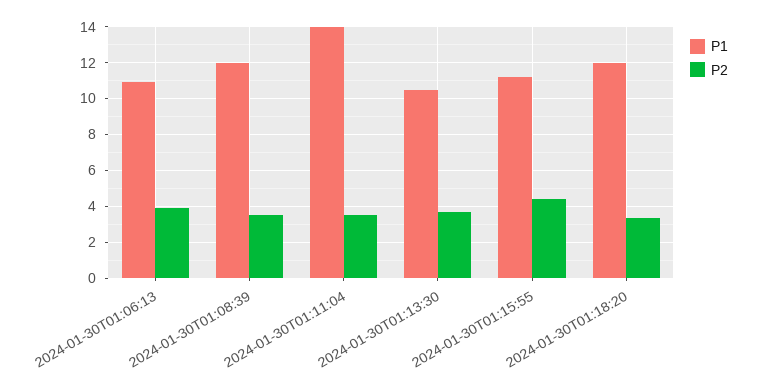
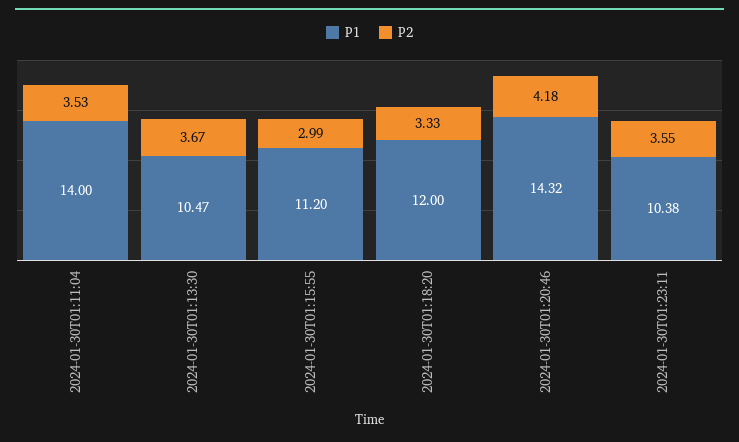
P1, 2024-01-30T01:06:13: 11 -> none
P2, 2024-01-30T01:06:13: 4 -> none
P1, 2024-01-30T01:08:39: 12 -> none
P2, 2024-01-30T01:08:39: 3.5 -> none
P2, 2024-01-30T01:15:55: 4.5 -> 2.99
P1, 2024-01-30T01:20:46: none -> 14.32
P2, 2024-01-30T01:20:46: none -> 4.18
P1, 2024-01-30T01:23:11: none -> 10.38
P2, 2024-01-30T01:23:11: none -> 3.55

